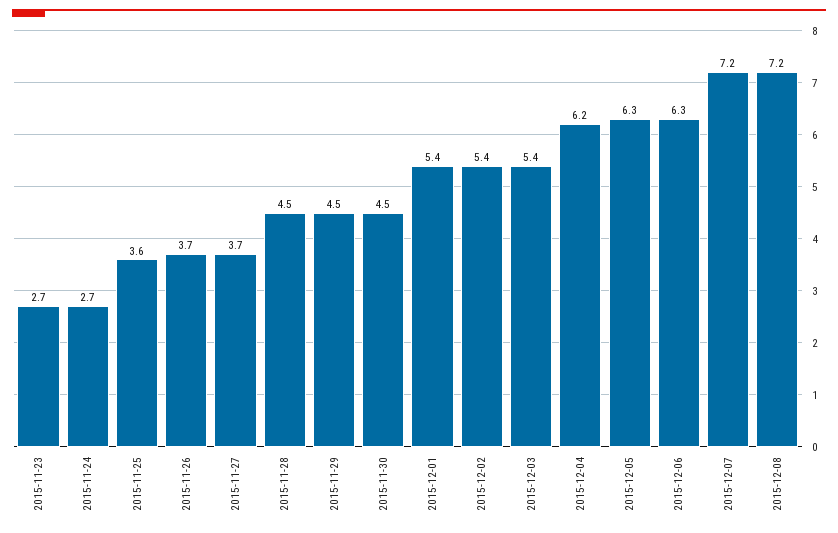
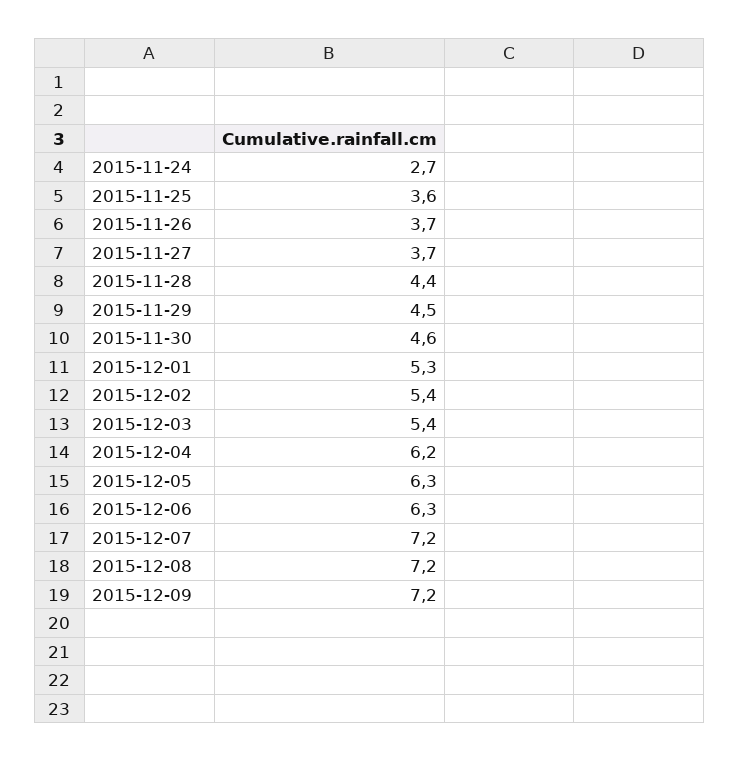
2015-11-23: 2.7 -> none
2015-11-28: 4.5 -> 4.4
2015-11-30: 4.5 -> 4.6
2015-12-01: 5.4 -> 5.3
2015-12-09: none -> 7.2

